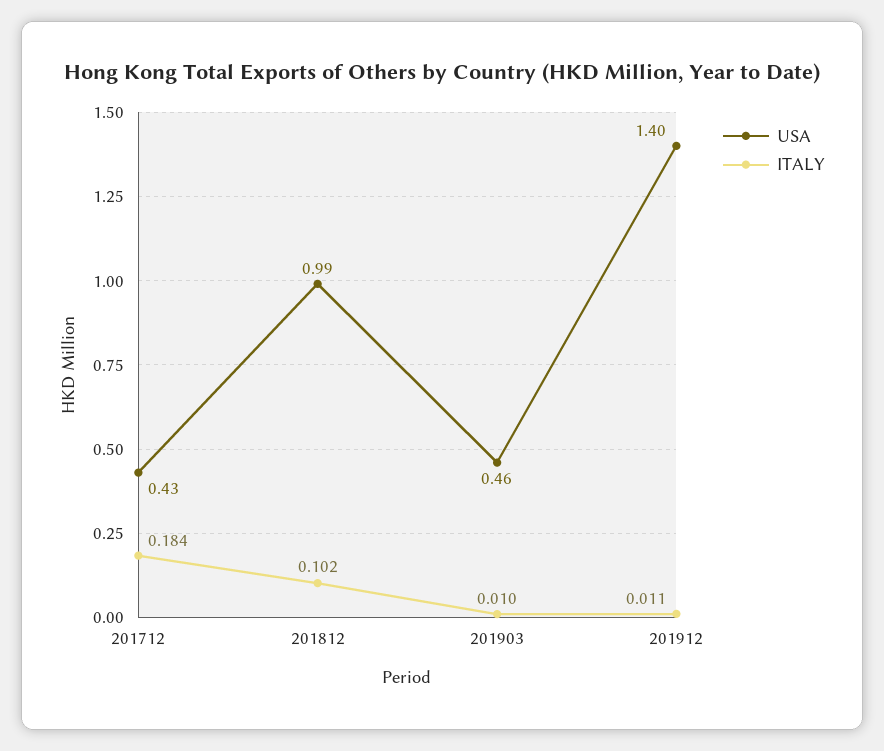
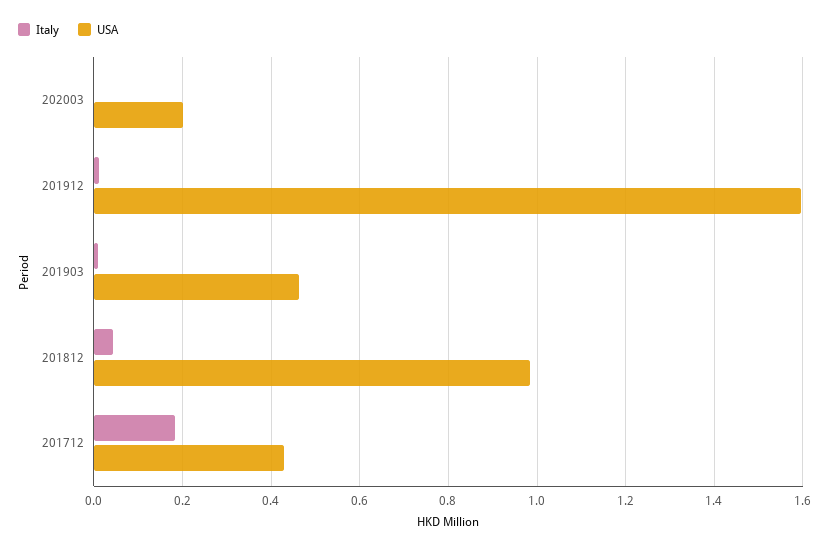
ITALY, 201812: 0.102 -> 0.04
USA, 201912: 1.4 -> 1.6
ITALY, 202003: none -> 0
USA, 202003: none -> 0.2

